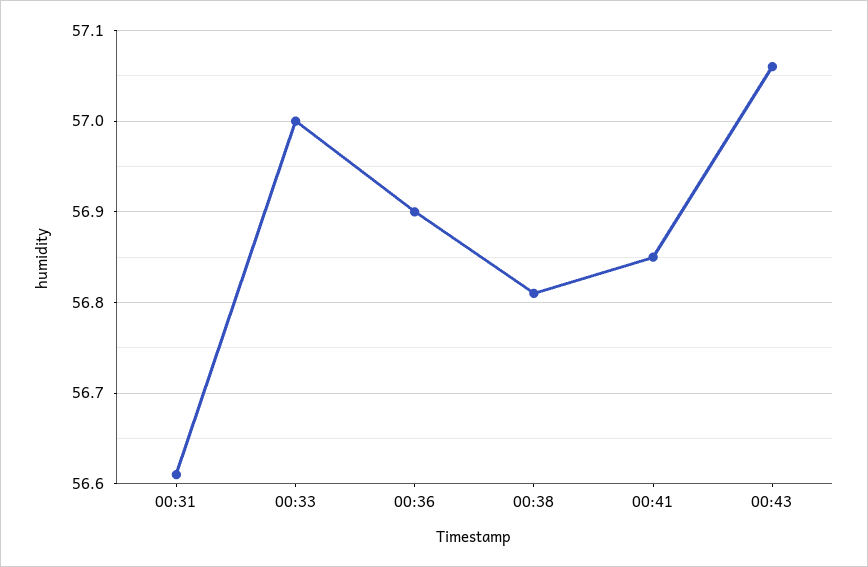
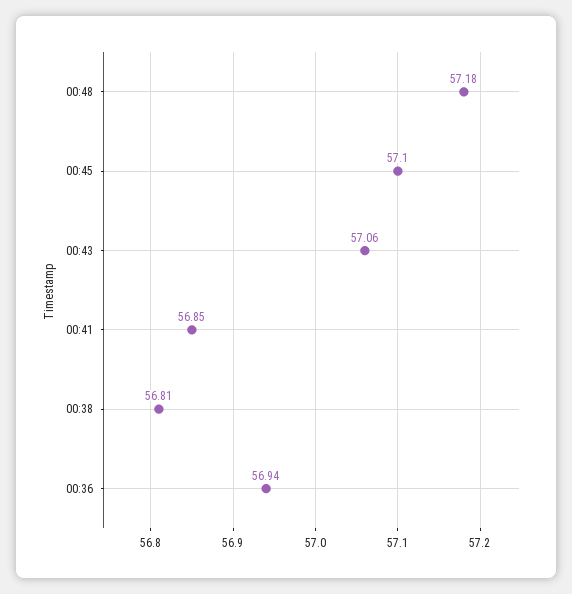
00:31: 56.61 -> none
00:33: 57 -> none
00:36: 56.9 -> 56.94
00:48: none -> 57.18
00:45: none -> 57.1

